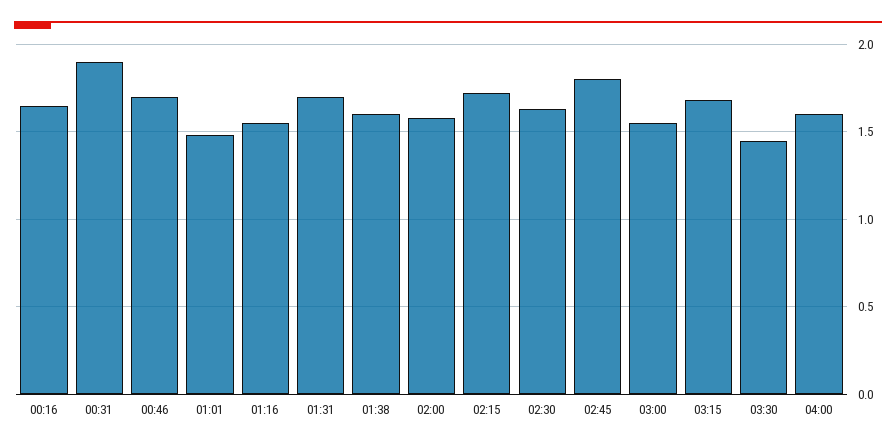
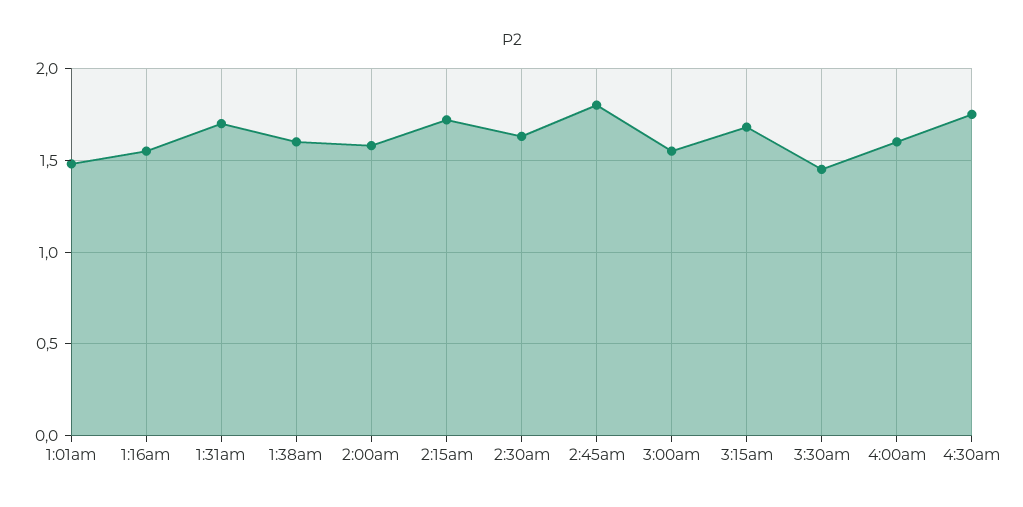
00:16: 1.65 -> none
00:31: 1.9 -> none
00:46: 1.7 -> none
4:30am: none -> 1.75

